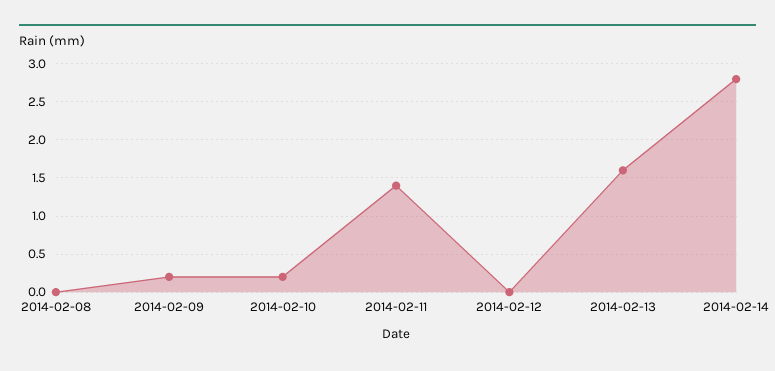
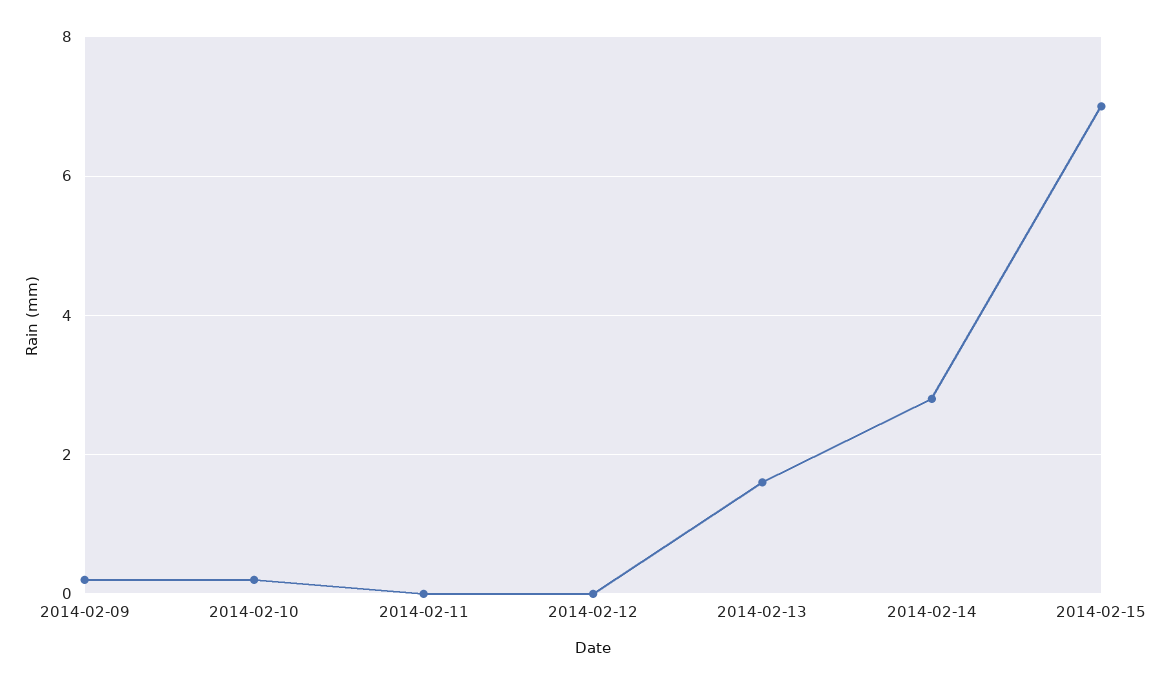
2014-02-08: 0 -> none
2014-02-11: 1.4 -> 0
2014-02-15: none -> 7

